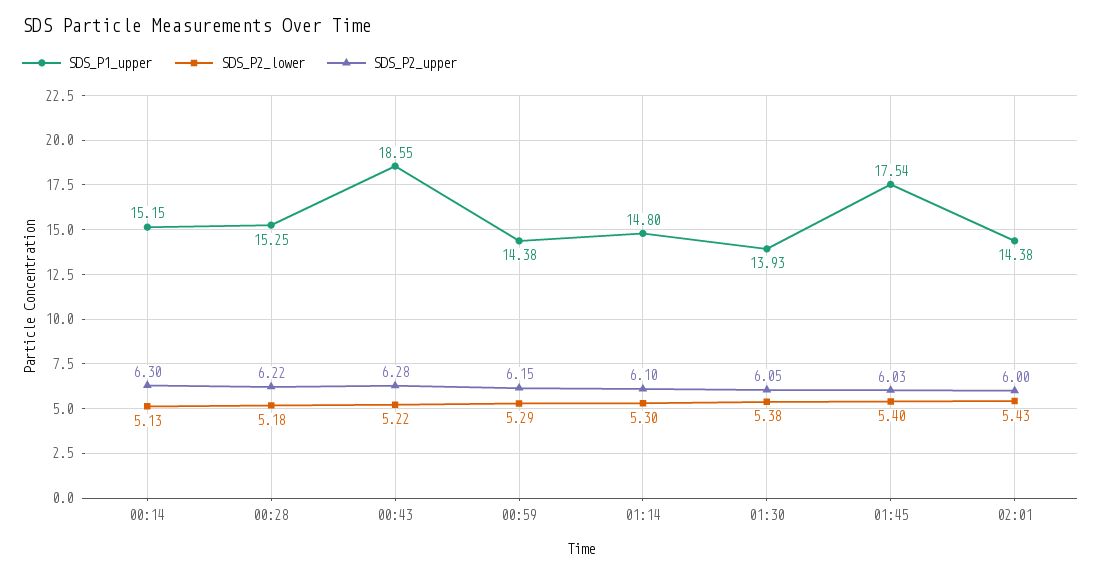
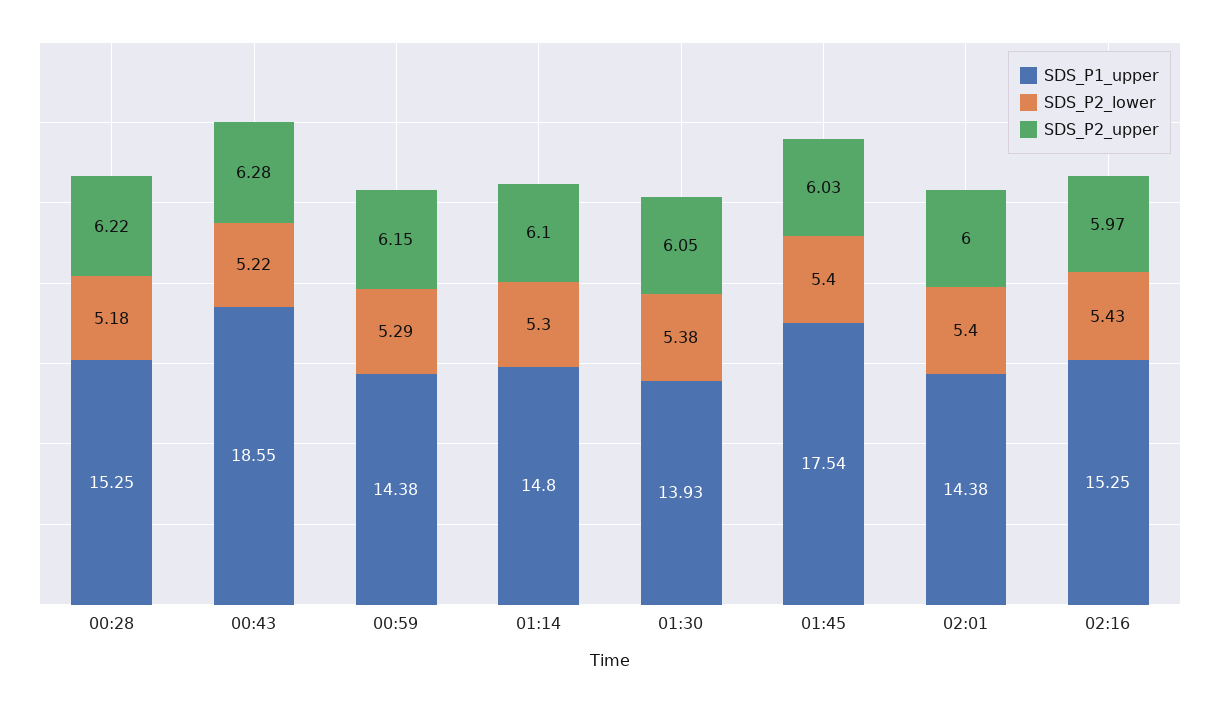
SDS_P1_upper, 00:14: 15.15 -> none
SDS_P2_lower, 00:14: 5.13 -> none
SDS_P2_upper, 00:14: 6.3 -> none
SDS_P2_lower, 02:01: 5.43 -> 5.4
SDS_P1_upper, 02:16: none -> 15.25
SDS_P2_lower, 02:16: none -> 5.43
SDS_P2_upper, 02:16: none -> 5.97

